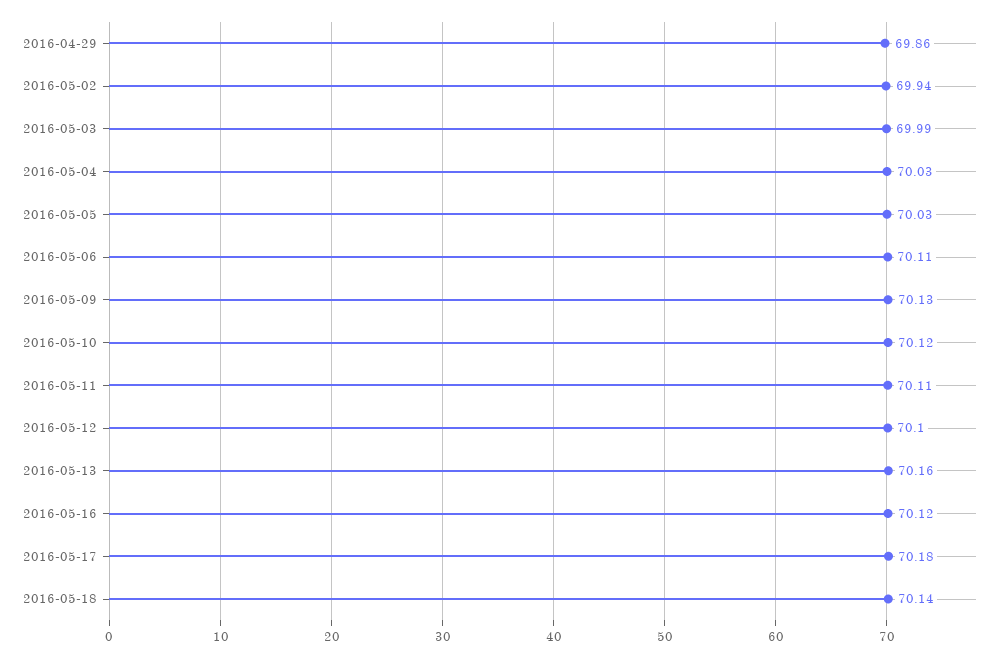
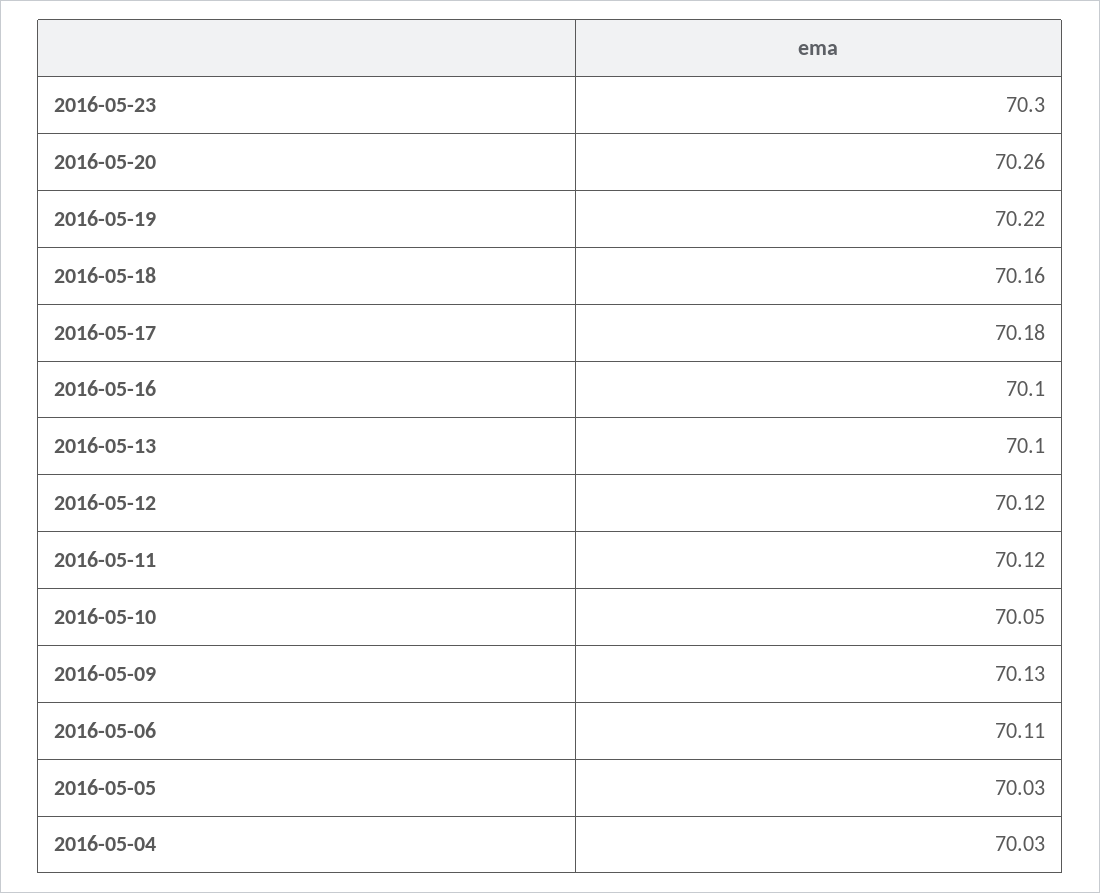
2016-04-29: 69.86 -> none
2016-05-02: 69.94 -> none
2016-05-03: 69.99 -> none
2016-05-10: 70.12 -> 70.05
2016-05-11: 70.11 -> 70.12
2016-05-12: 70.1 -> 70.12
2016-05-13: 70.16 -> 70.1
2016-05-16: 70.12 -> 70.1
2016-05-18: 70.14 -> 70.16
2016-05-23: none -> 70.3
2016-05-20: none -> 70.26
2016-05-19: none -> 70.22

